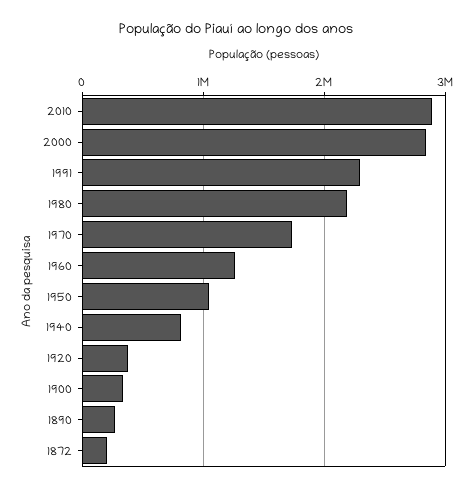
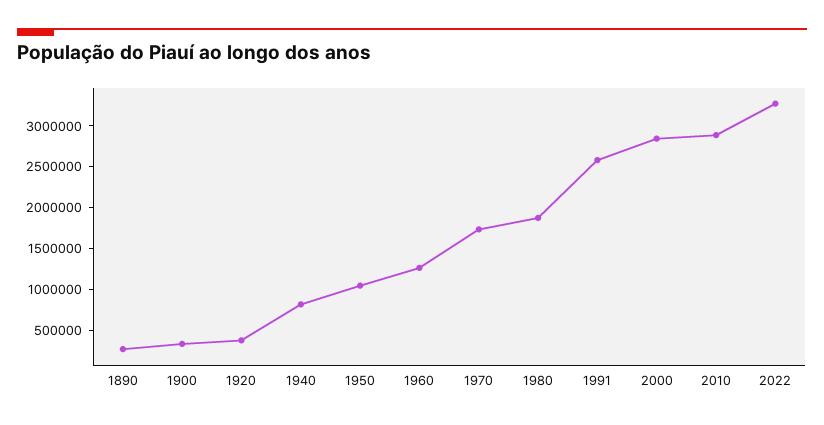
1991: 2300000 -> 2600000
1980: 2200000 -> 1900000
1872: 200000 -> none
2022: none -> 3300000

